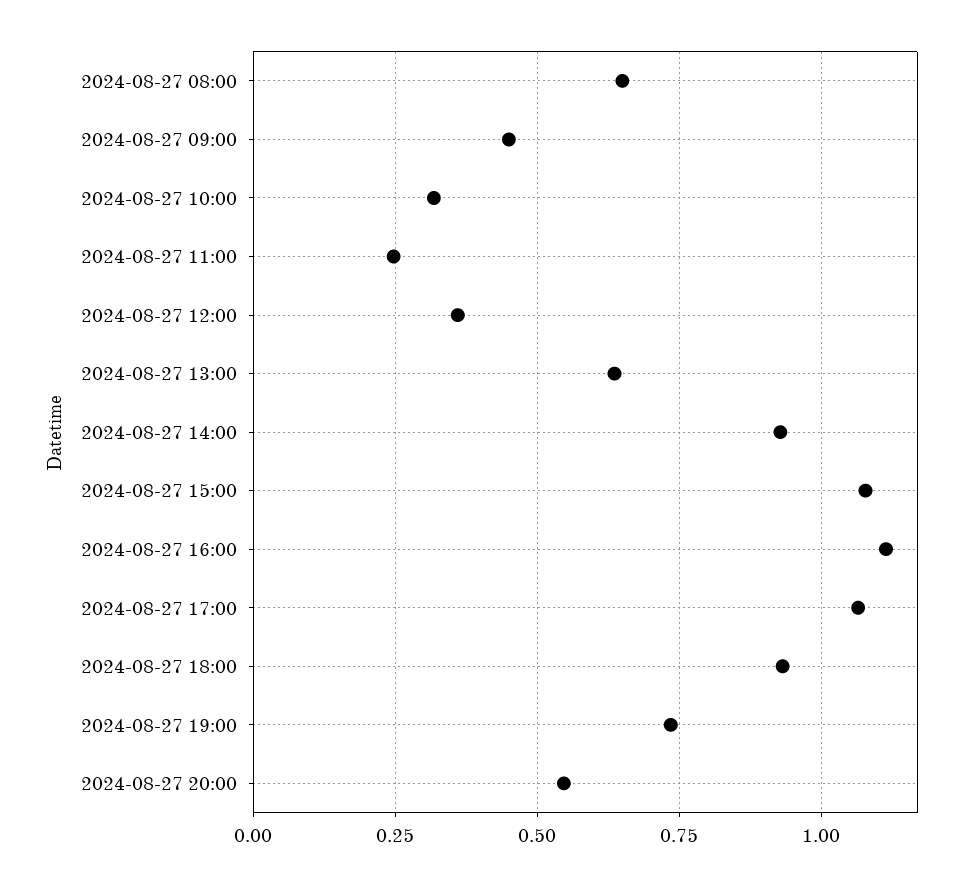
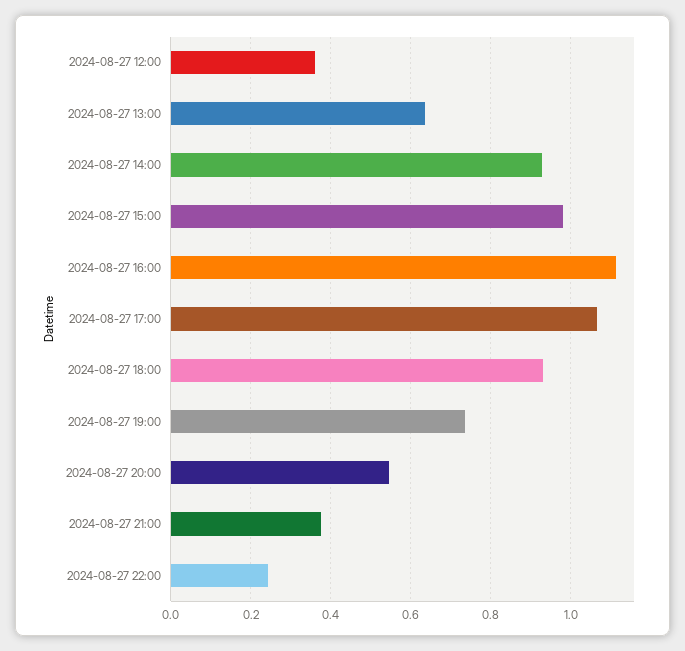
2024-08-27 08:00: 0.65 -> none
2024-08-27 09:00: 0.45 -> none
2024-08-27 10:00: 0.325 -> none
2024-08-27 11:00: 0.25 -> none
2024-08-27 15:00: 1.075 -> 0.98
2024-08-27 21:00: none -> 0.38
2024-08-27 22:00: none -> 0.24

